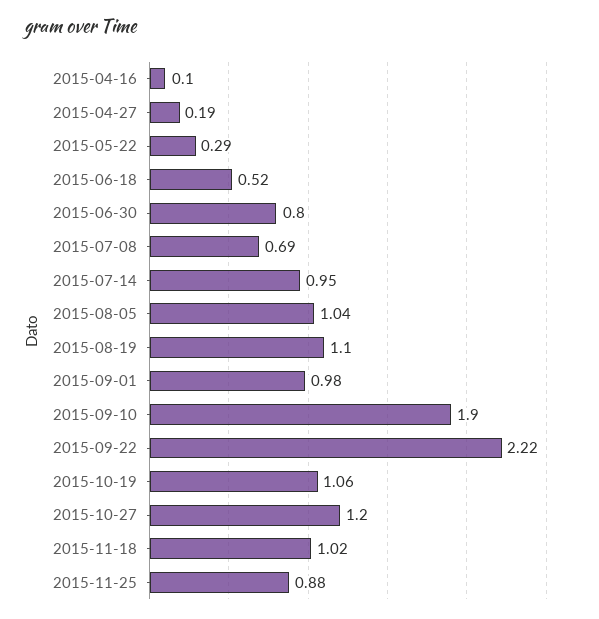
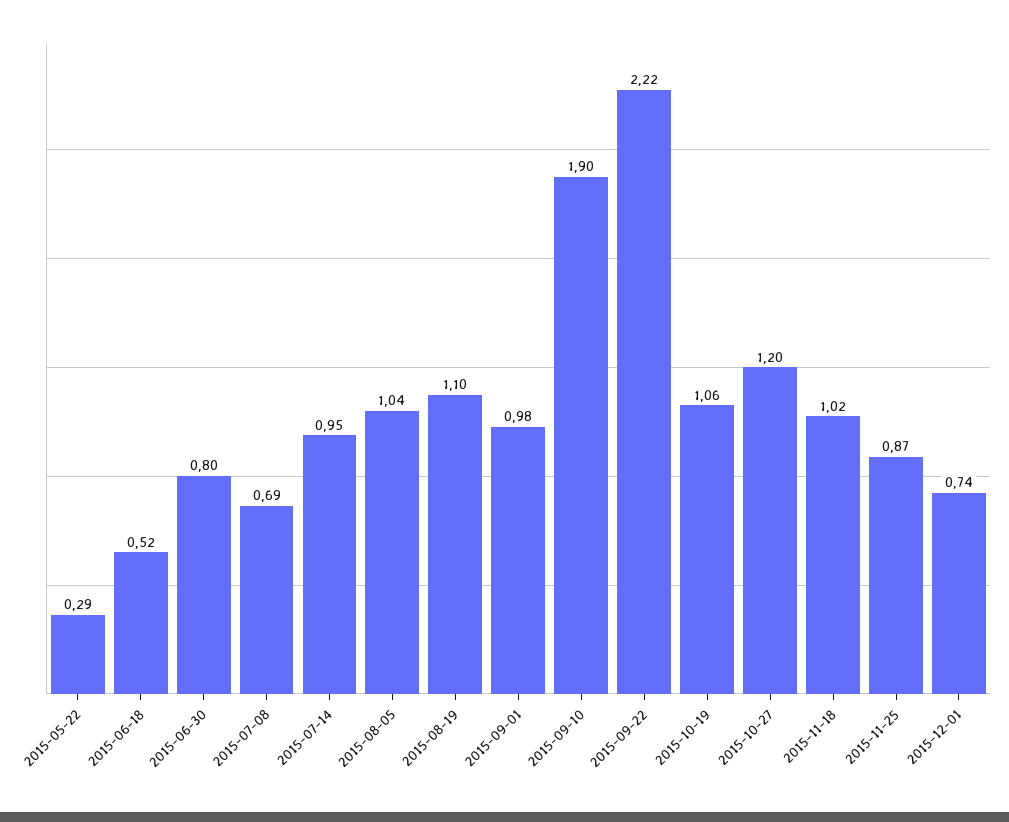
2015-04-16: 0.1 -> none
2015-04-27: 0.19 -> none
2015-11-25: 0.88 -> 0.87
2015-12-01: none -> 0.74

